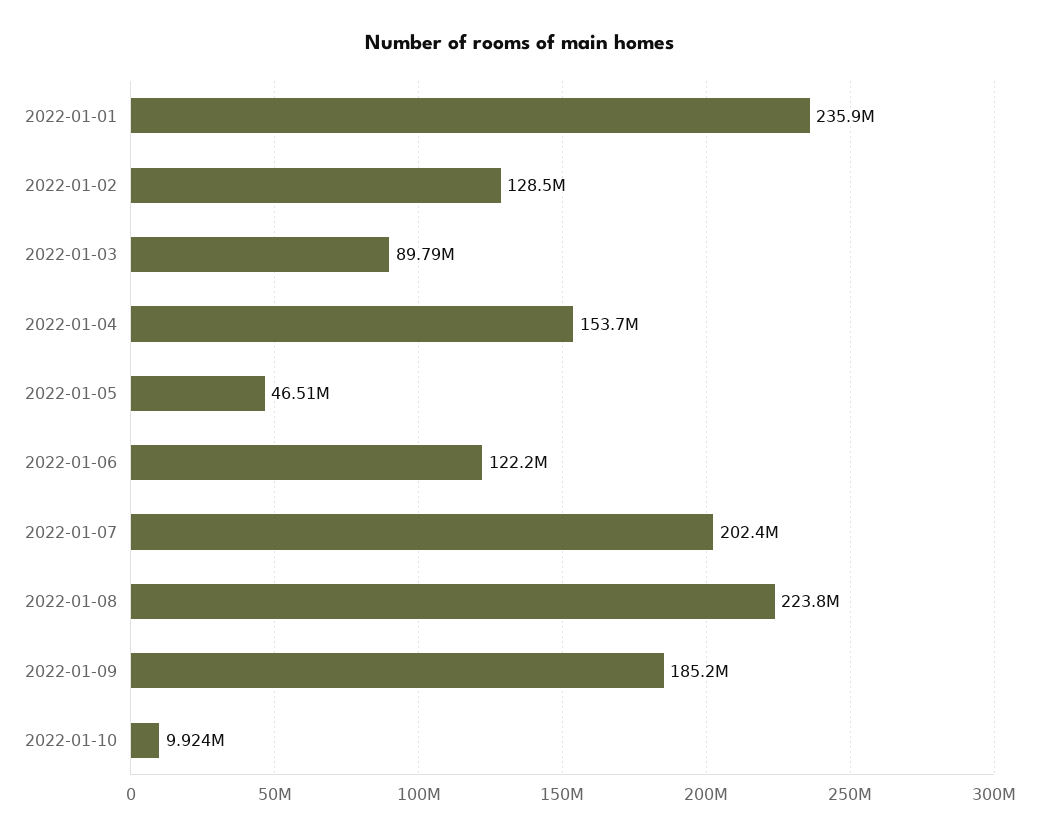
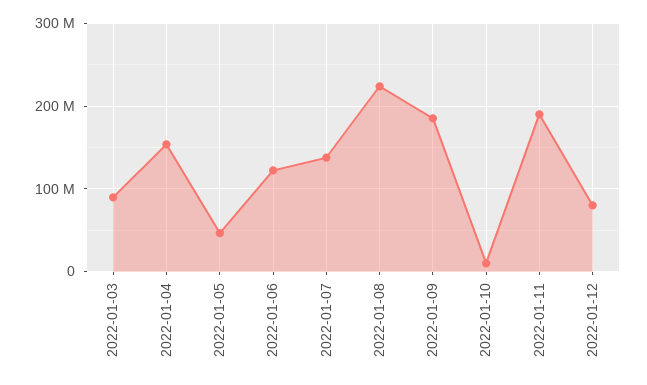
2022-01-01: 235900000 -> none
2022-01-02: 128500000 -> none
2022-01-07: 202400000 -> 140000000
2022-01-11: none -> 190000000
2022-01-12: none -> 80000000

